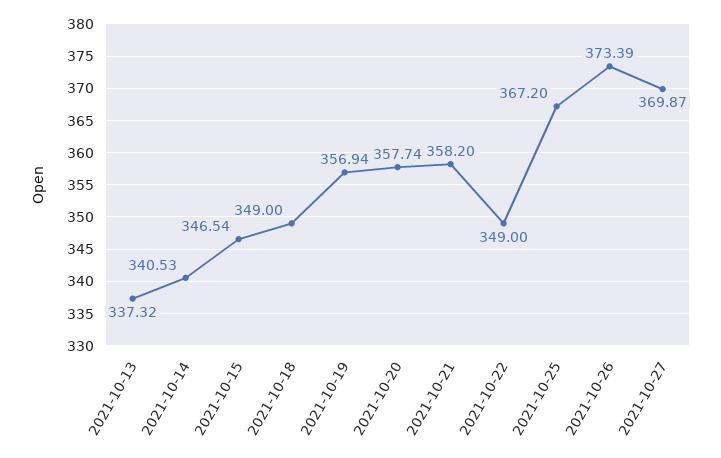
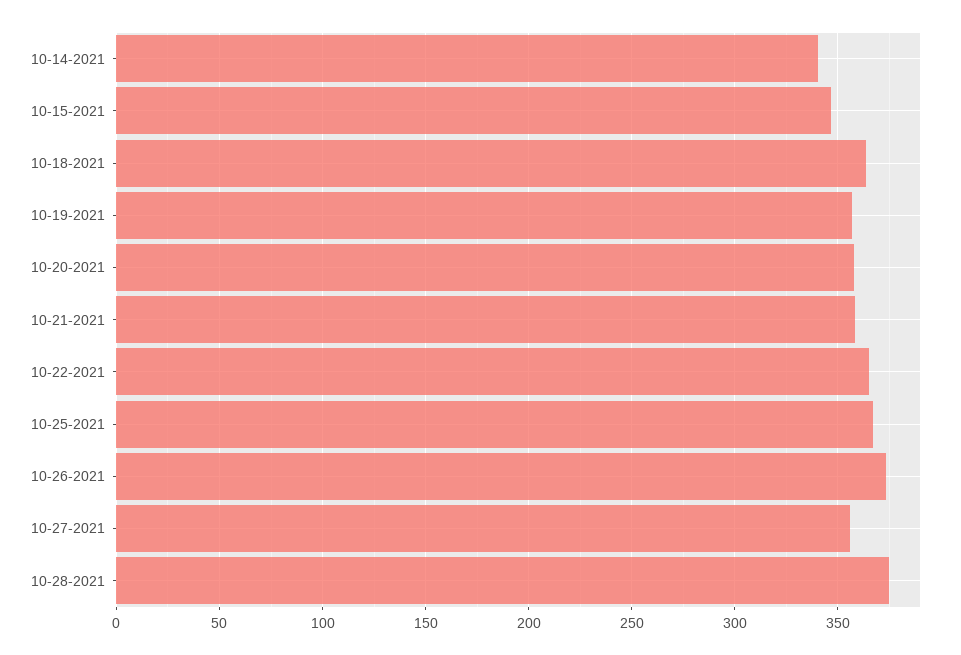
2021-10-13: 337.32 -> none
2021-10-18: 349 -> 365
2021-10-22: 349 -> 365
2021-10-27: 369.87 -> 355
10-28-2021: none -> 375

